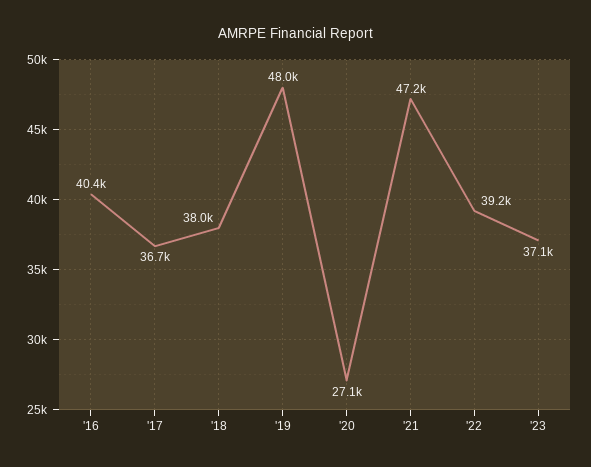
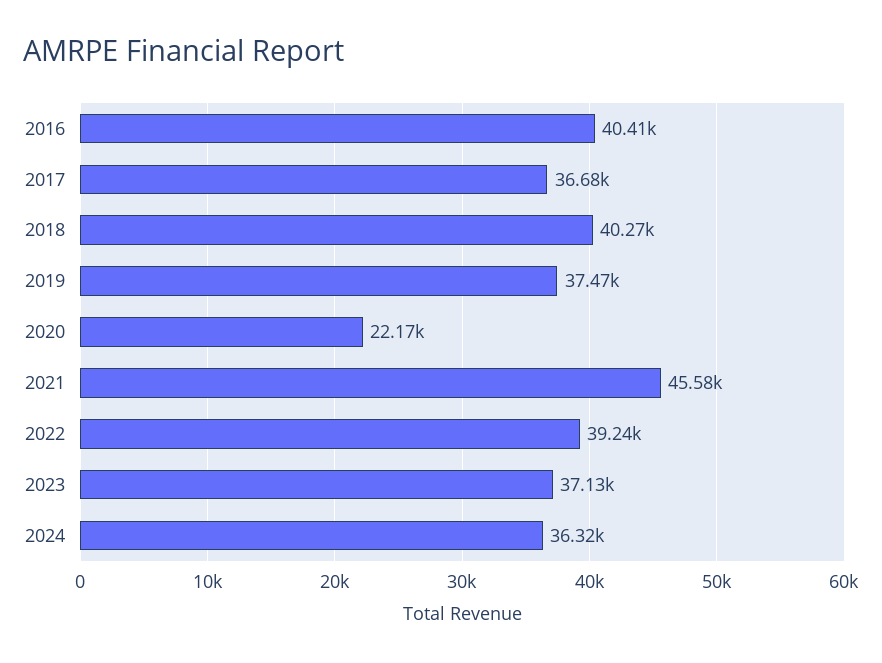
'18: 38000 -> 40270
'19: 48000 -> 37470
'20: 27100 -> 22170
'21: 47200 -> 45580
2024: none -> 36320

